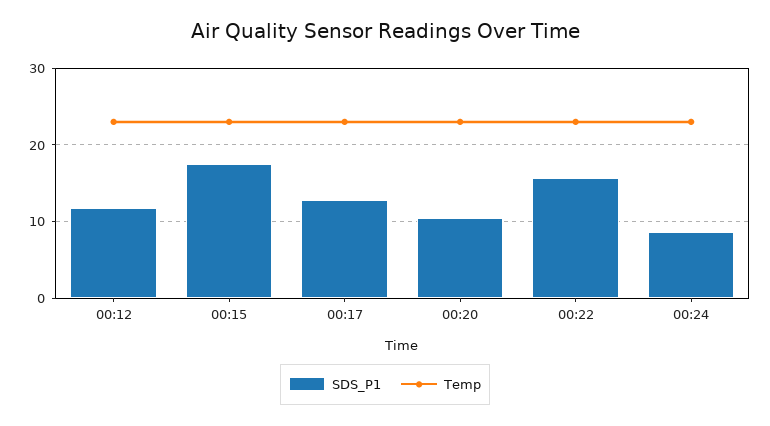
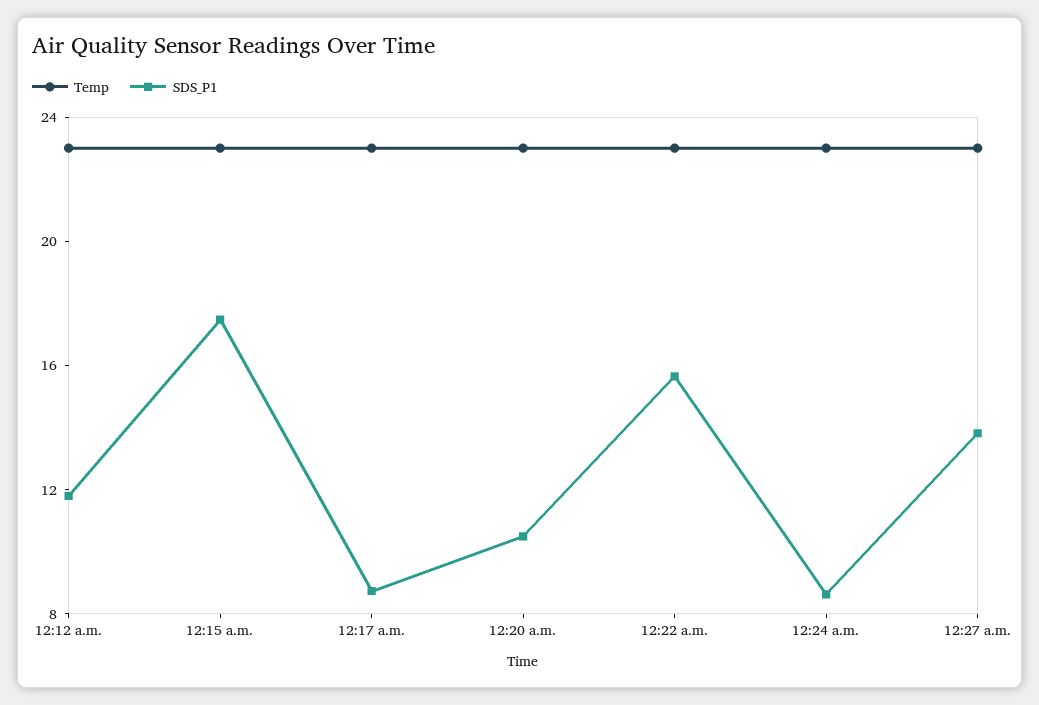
SDS_P1, 00:17: 13 -> 9
Temp, 12:27 a.m.: none -> 23
SDS_P1, 12:27 a.m.: none -> 14

